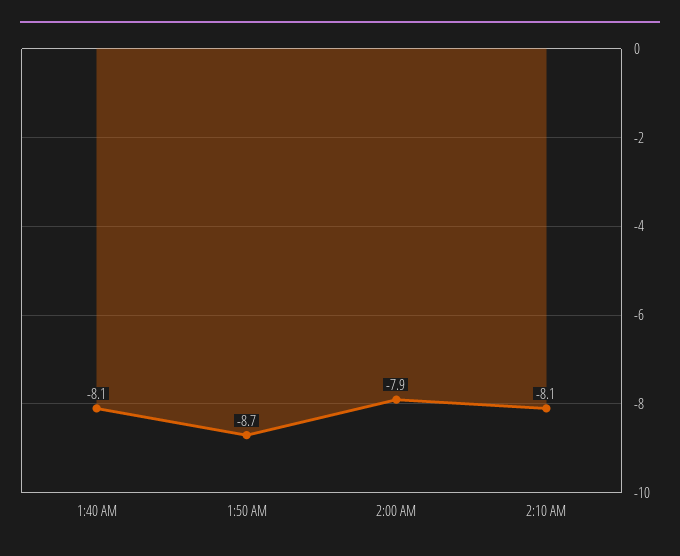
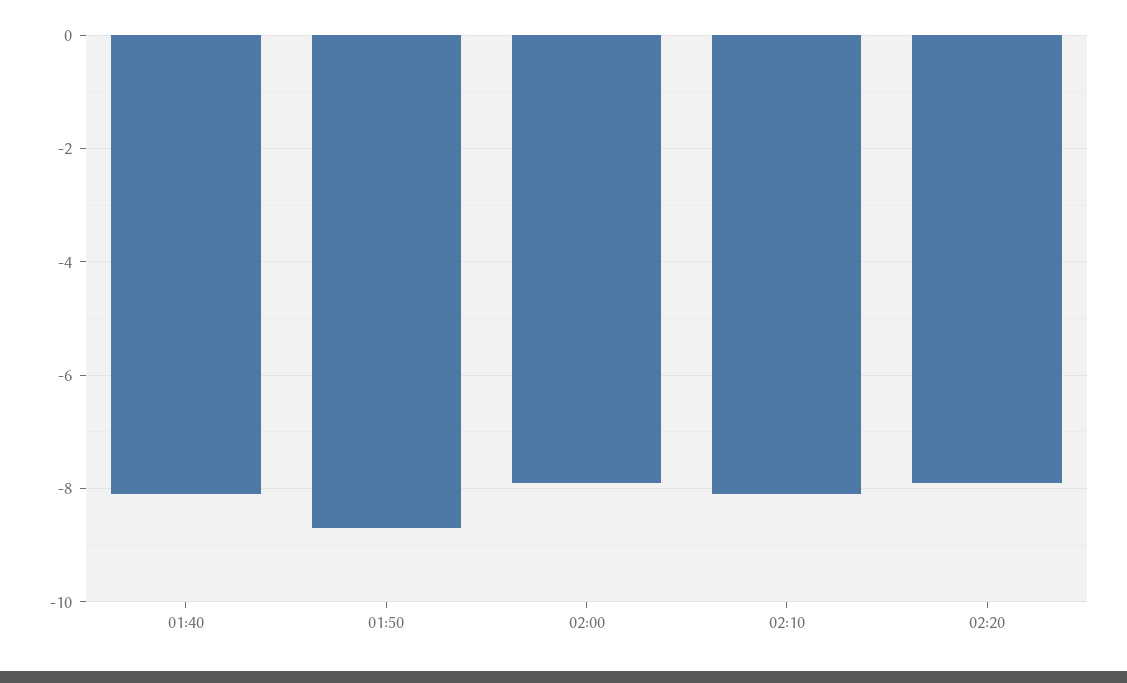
02:20: none -> -8

